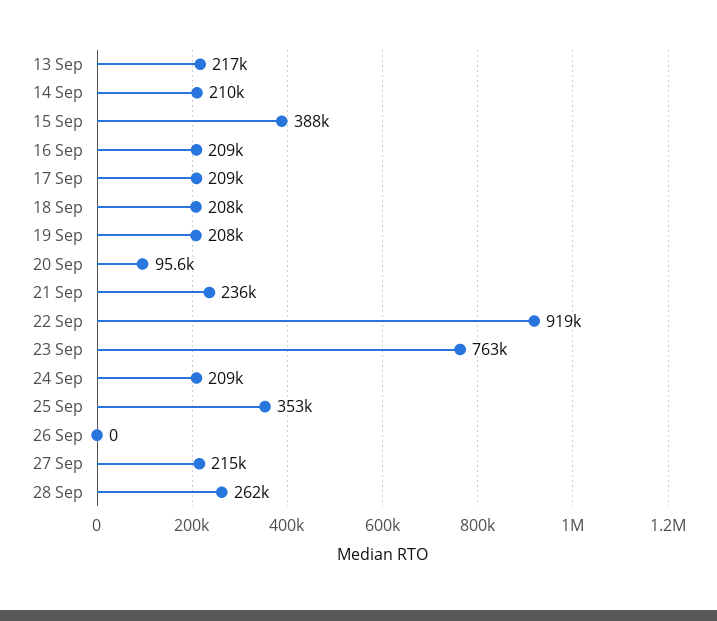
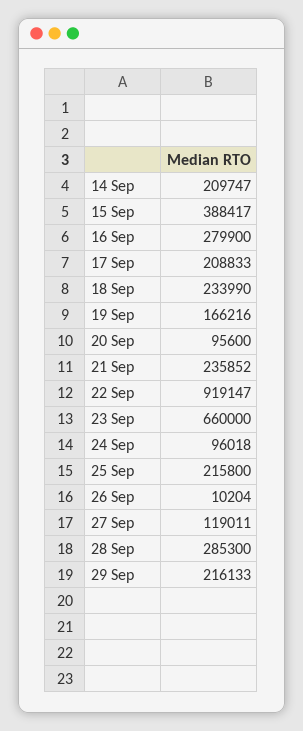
13 Sep: 217000 -> none
16 Sep: 209000 -> 279900
18 Sep: 208000 -> 233990
19 Sep: 208000 -> 166216
23 Sep: 763000 -> 660000
24 Sep: 209000 -> 96018
25 Sep: 353000 -> 215800
26 Sep: 0 -> 10204
27 Sep: 215000 -> 119011
28 Sep: 262000 -> 285300
29 Sep: none -> 216133

